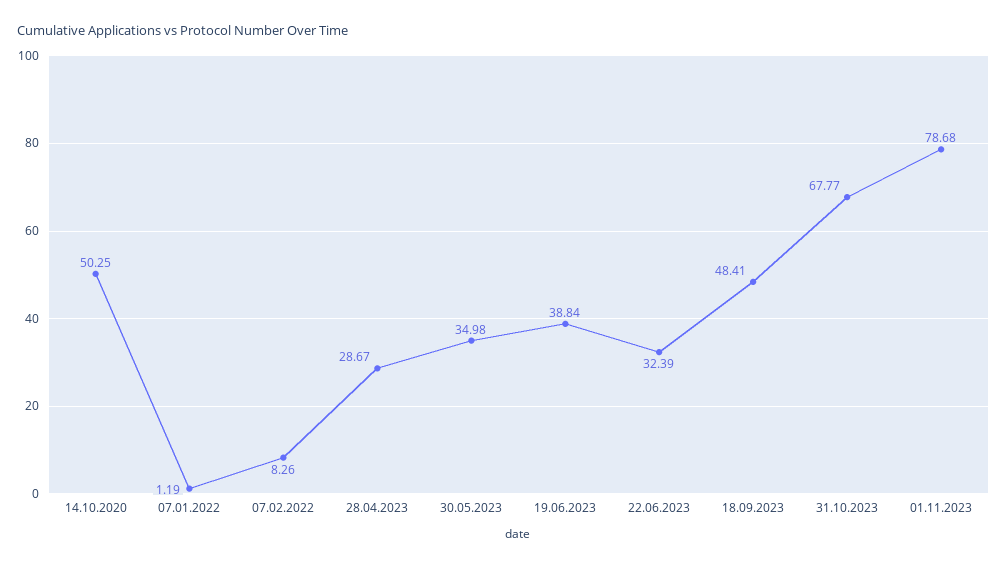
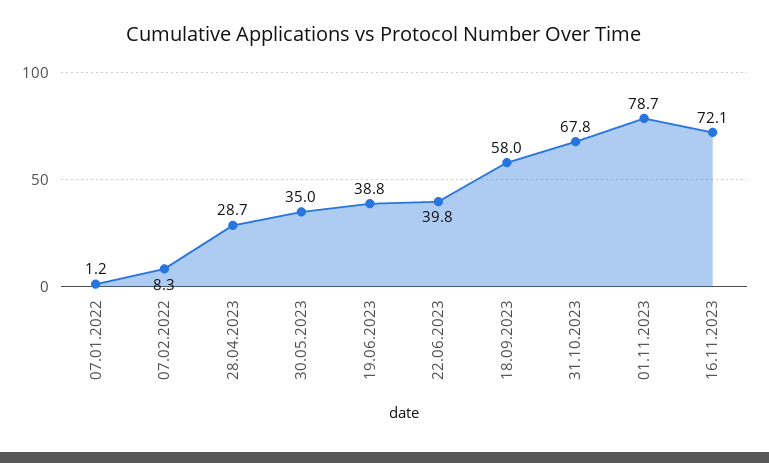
14.10.2020: 50.25 -> none
22.06.2023: 32.39 -> 39.8
18.09.2023: 48.41 -> 58
16.11.2023: none -> 72.1

